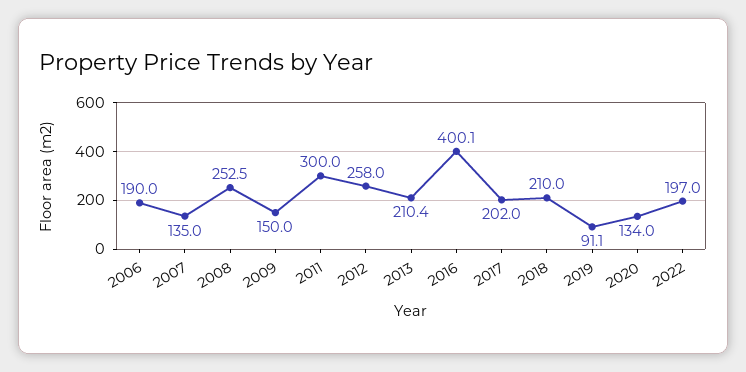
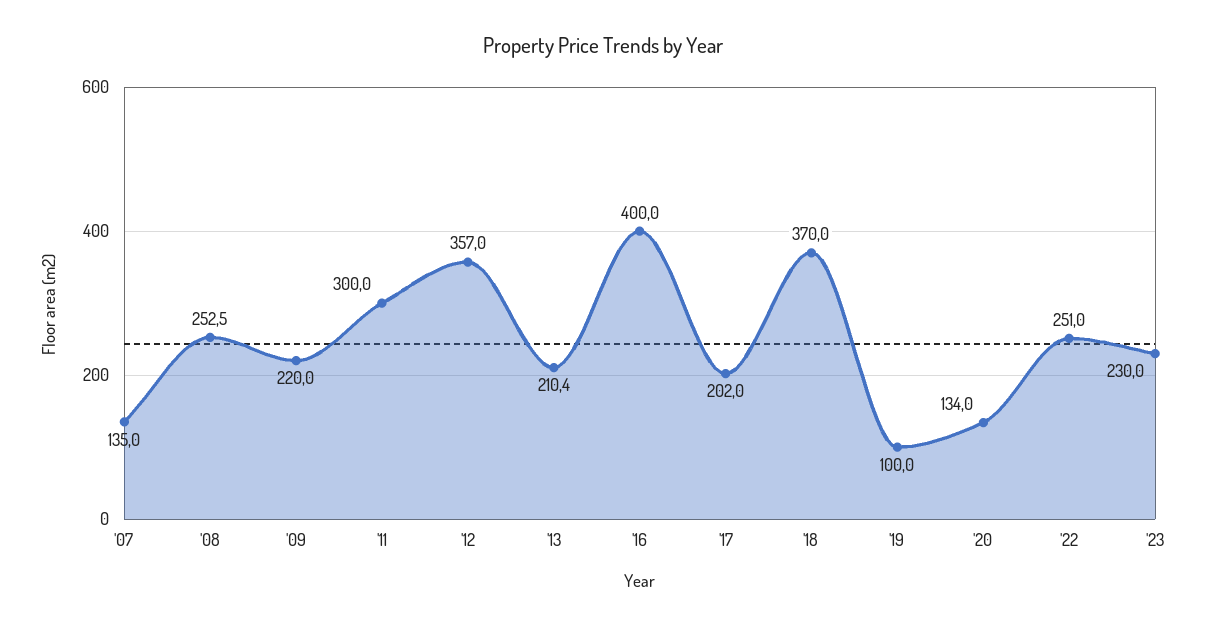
2006: 190 -> none
2009: 150 -> 220
2012: 258 -> 357
2016: 400.1 -> 400
2018: 210 -> 370
2019: 91.1 -> 100
2022: 197 -> 251
'23: none -> 230

